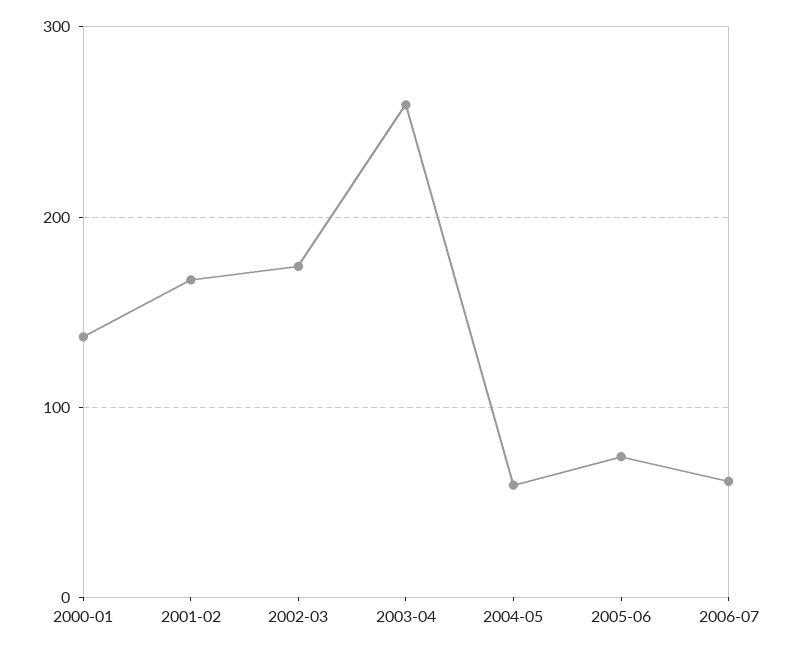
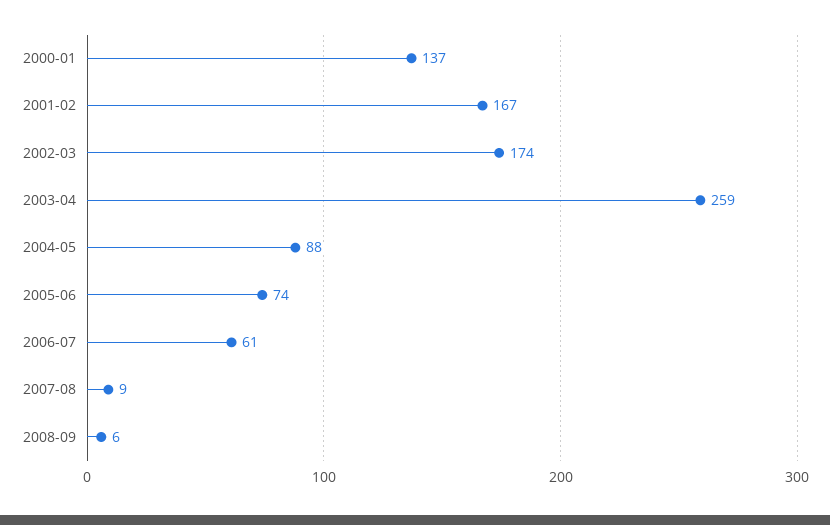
2004-05: 60 -> 88
2007-08: none -> 9
2008-09: none -> 6

